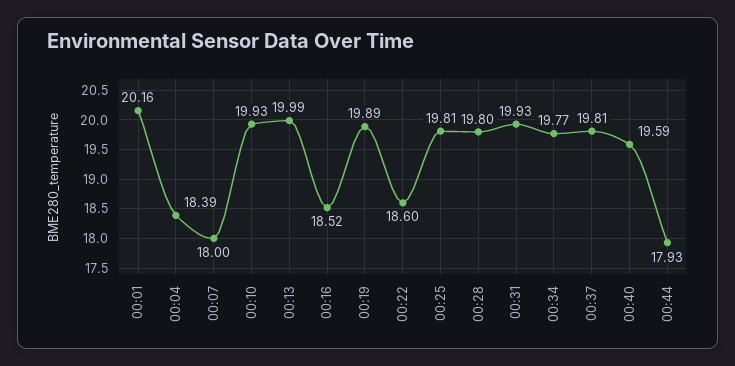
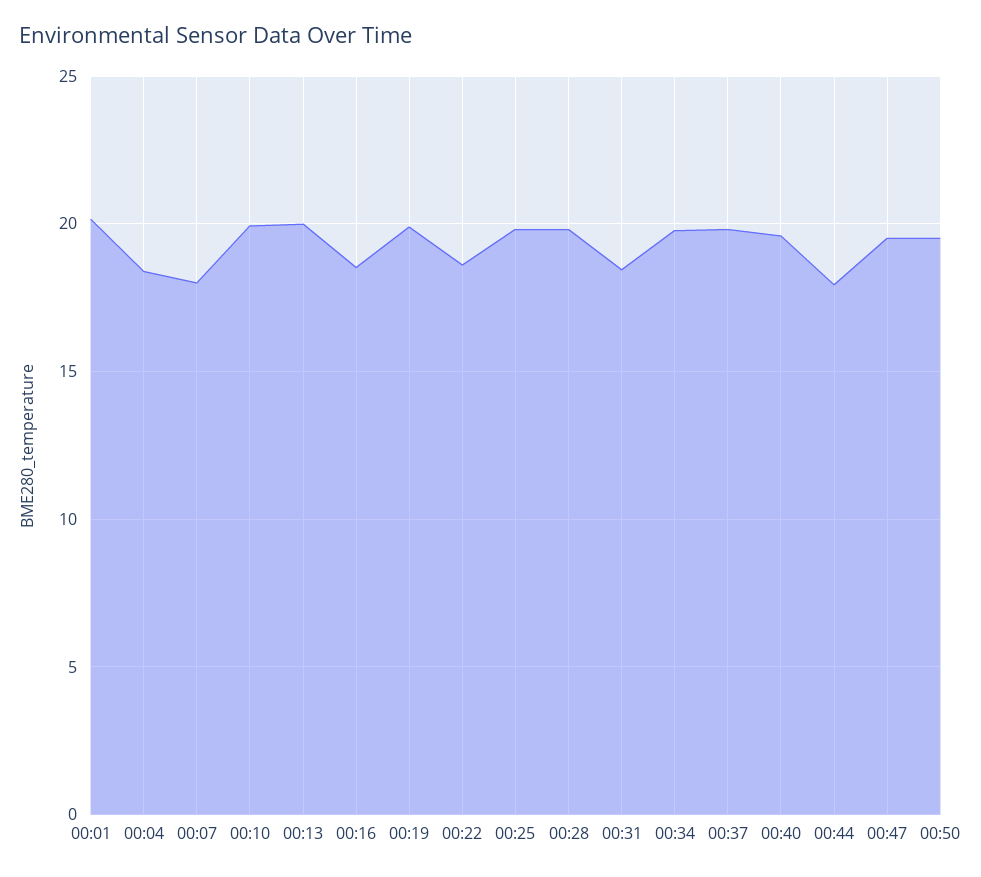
00:31: 19.93 -> 18.5
00:47: none -> 19.5
00:50: none -> 19.5

